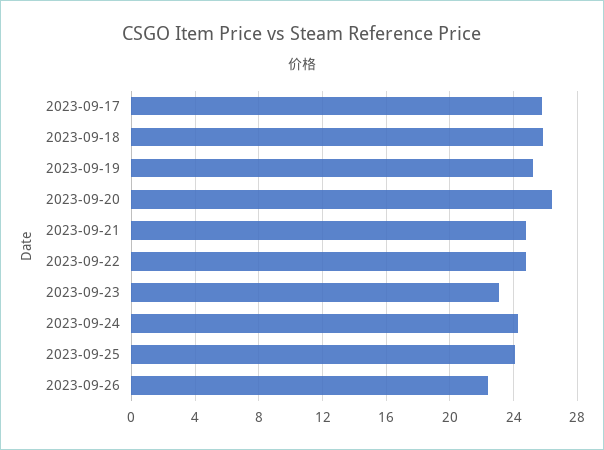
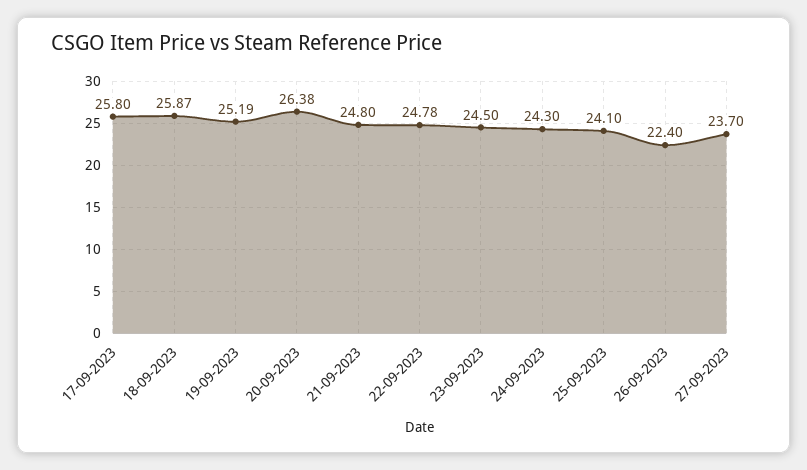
2023-09-23: 23 -> 24.5
27-09-2023: none -> 23.7

